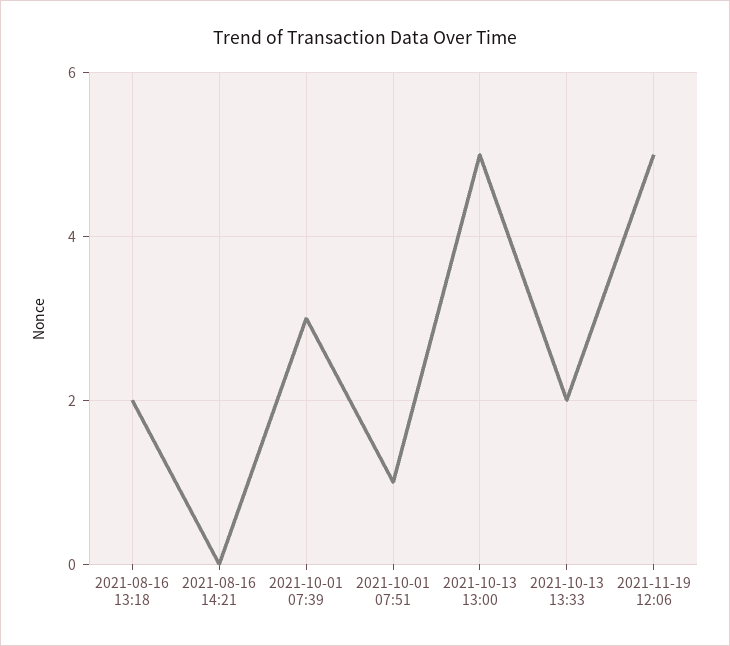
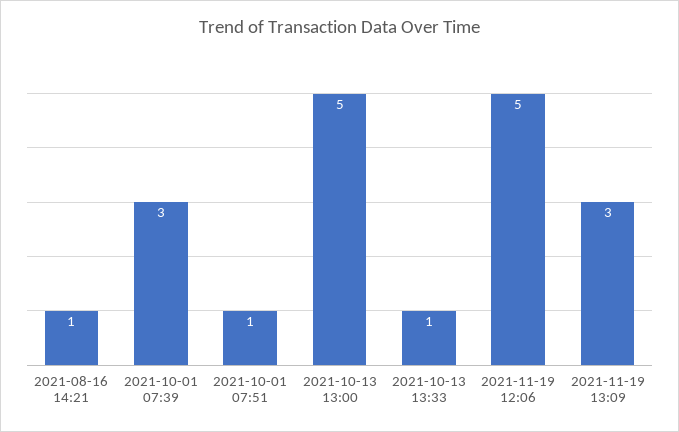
2021-08-16 13:18: 2 -> none
2021-08-16 14:21: 0 -> 1
2021-10-13 13:33: 2 -> 1
2021-11-19 13:09: none -> 3

